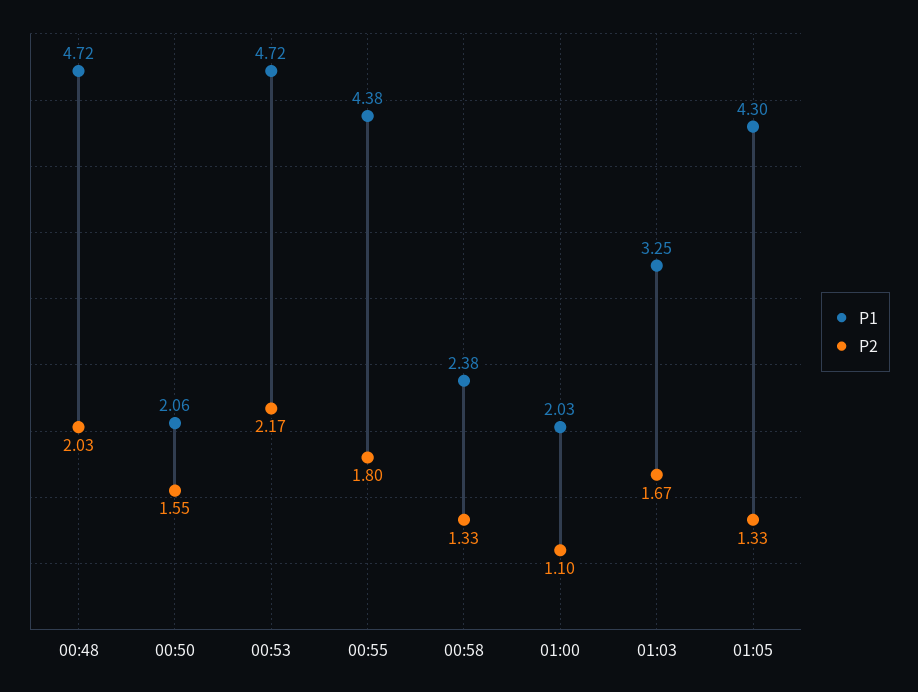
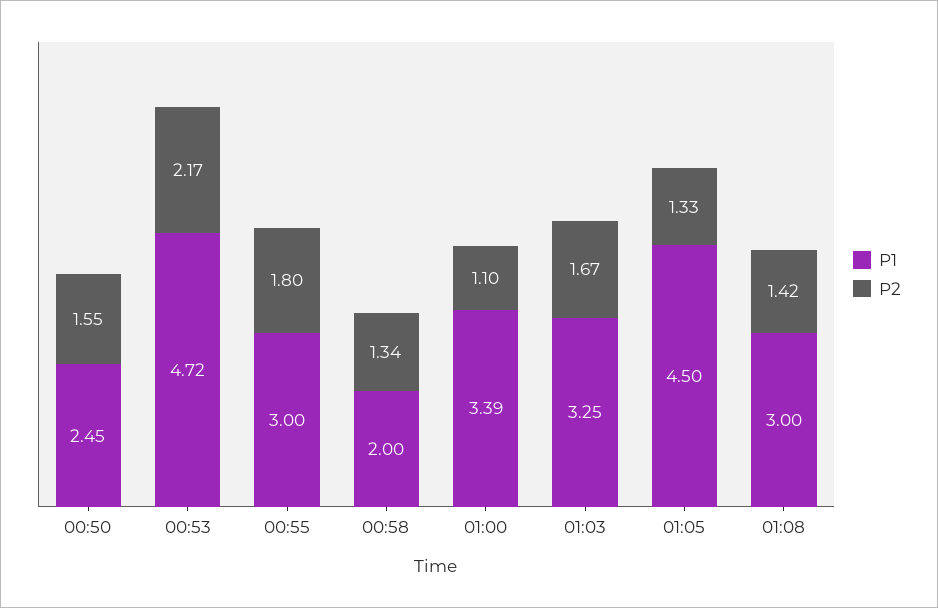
P1, 00:48: 4.72 -> none
P2, 00:48: 2.03 -> none
P1, 00:50: 2.06 -> 2.45
P1, 00:55: 4.38 -> 3
P1, 00:58: 2.38 -> 2
P2, 00:58: 1.33 -> 1.34
P1, 01:00: 2.03 -> 3.39
P1, 01:05: 4.3 -> 4.5
P1, 01:08: none -> 3
P2, 01:08: none -> 1.42

